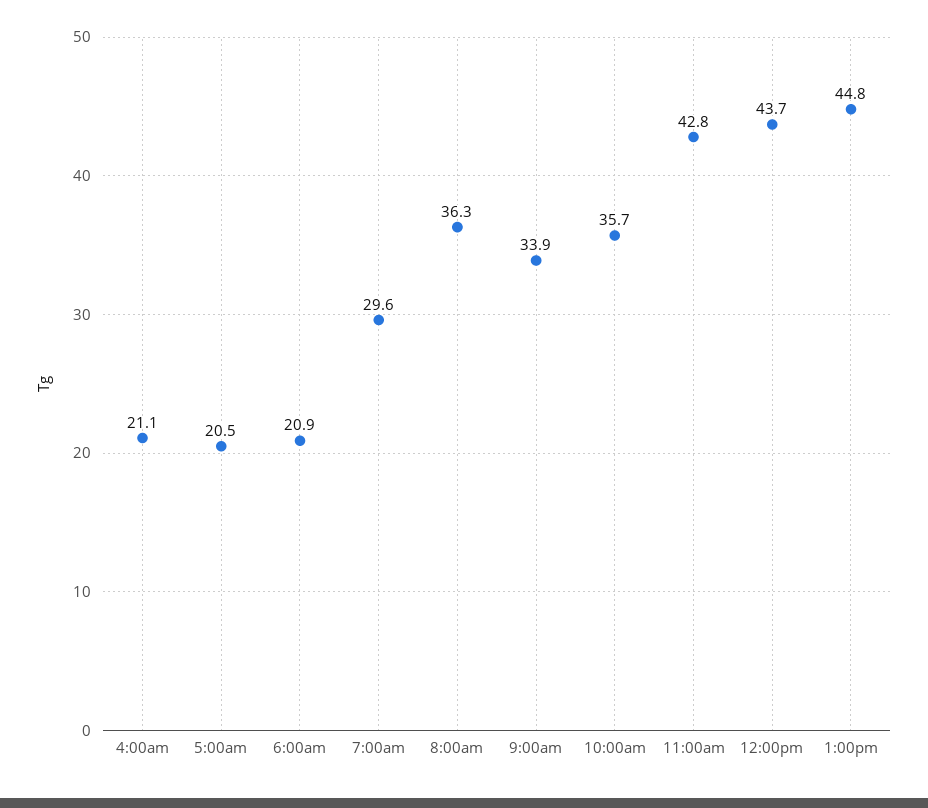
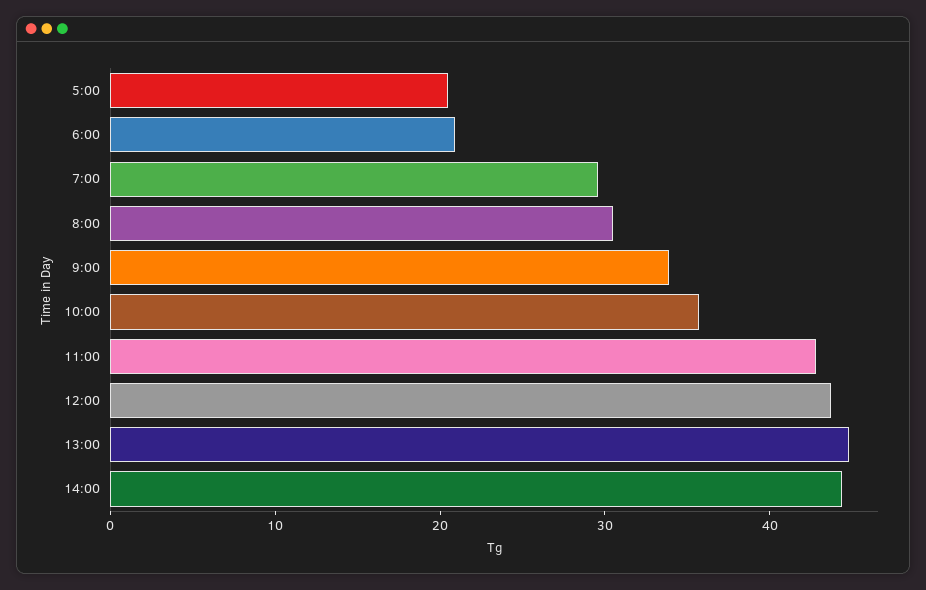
4:00am: 21.1 -> none
8:00am: 36.3 -> 30
14:00: none -> 44

